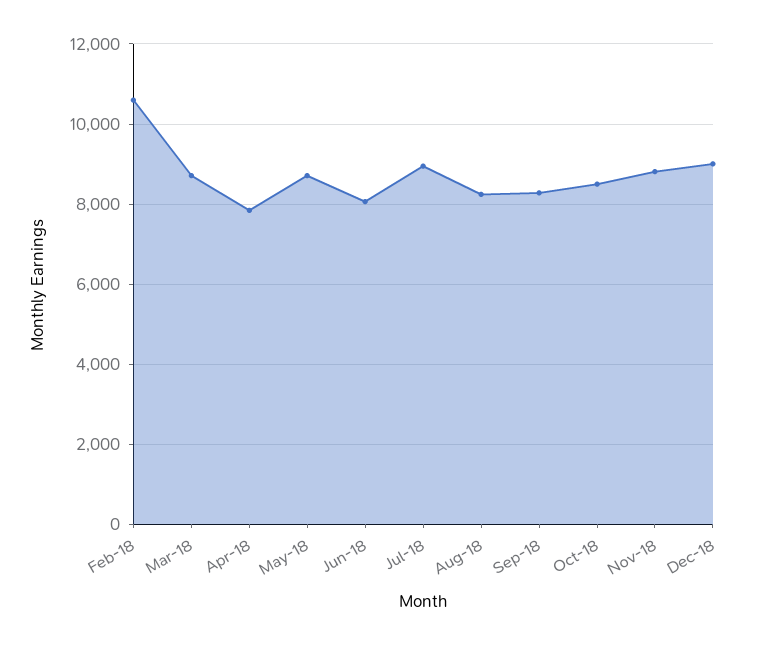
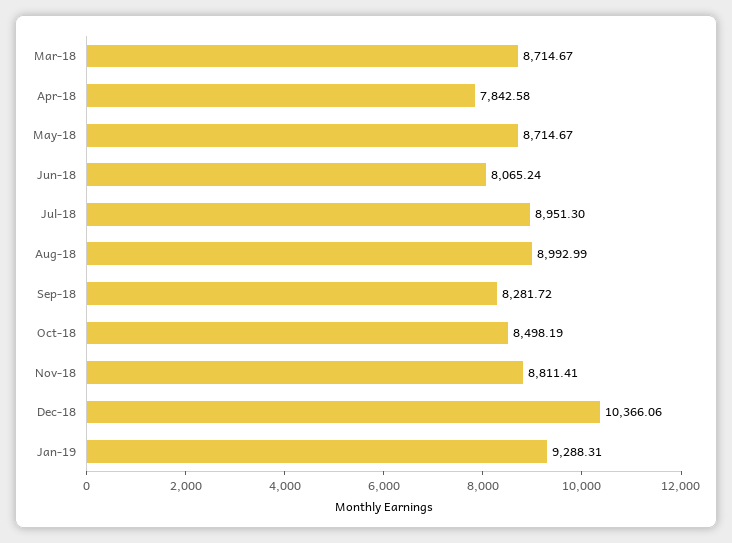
Feb-18: 10600 -> none
Aug-18: 8200 -> 8992.99
Dec-18: 9000 -> 10366.06
Jan-19: none -> 9288.31

